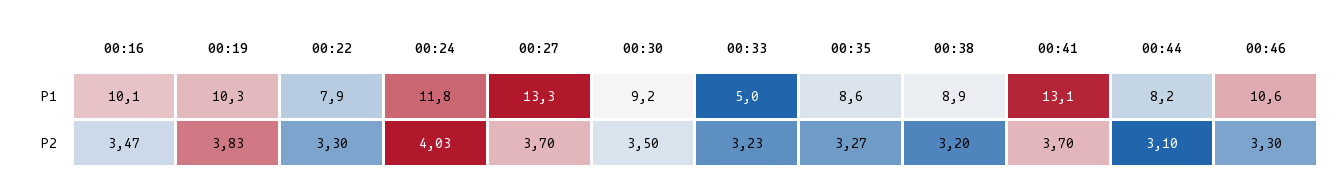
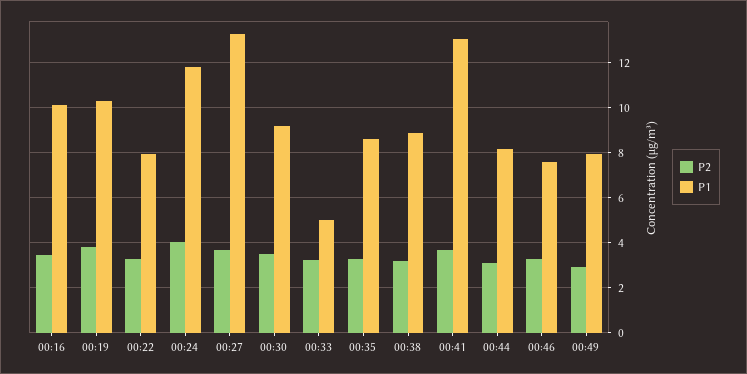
P1, 00:46: 10.6 -> 7.5
P2, 00:49: none -> 3
P1, 00:49: none -> 8

